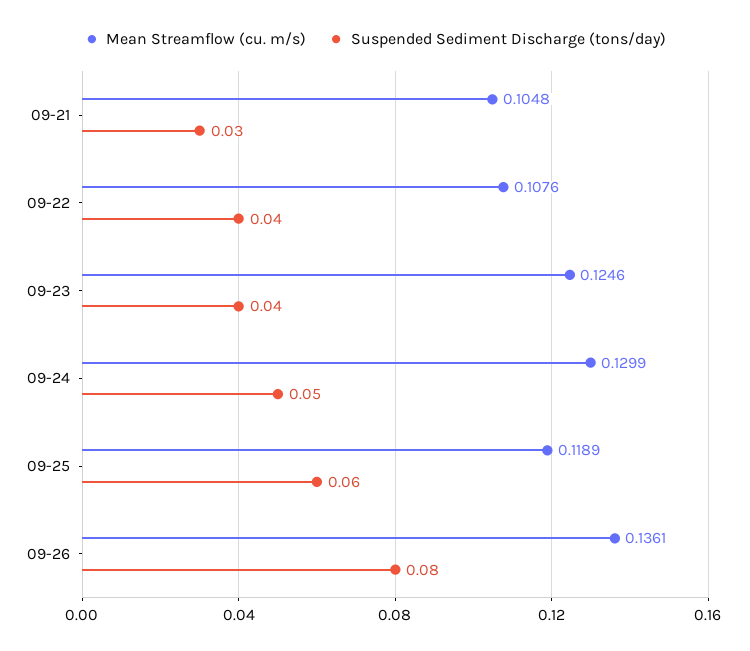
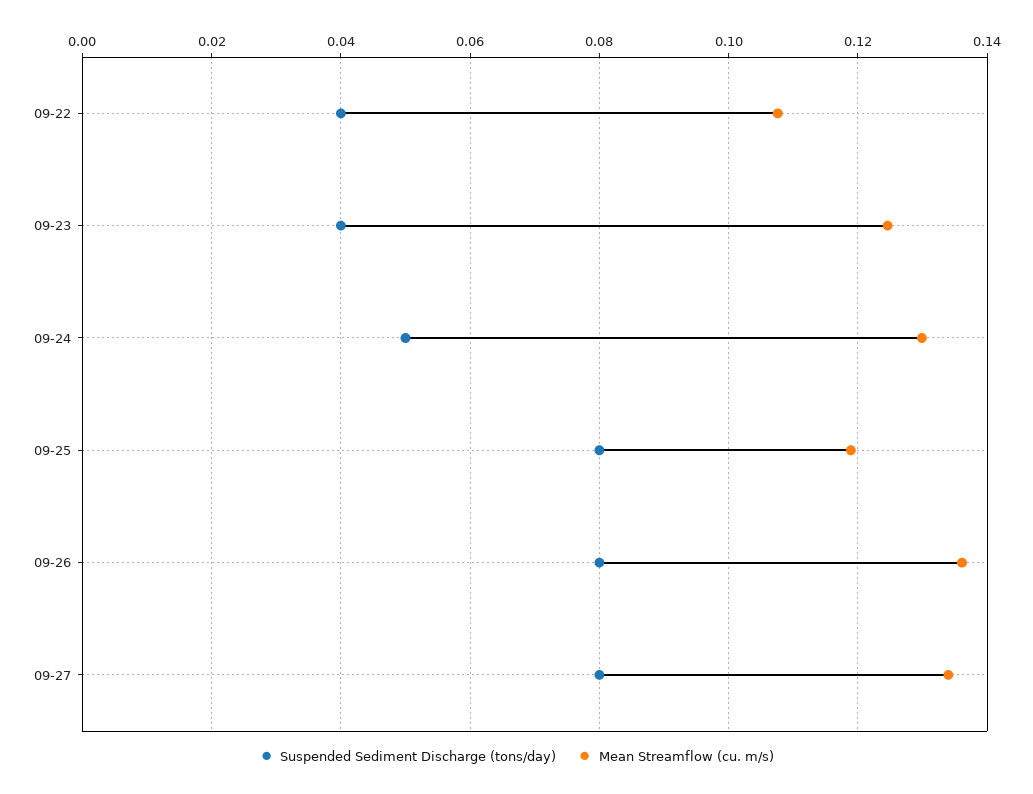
Mean Streamflow (cu. m/s), 09-21: 0.1048 -> none
Suspended Sediment Discharge (tons/day), 09-21: 0.03 -> none
Suspended Sediment Discharge (tons/day), 09-25: 0.06 -> 0.08
Suspended Sediment Discharge (tons/day), 09-27: none -> 0.08
Mean Streamflow (cu. m/s), 09-27: none -> 0.134

